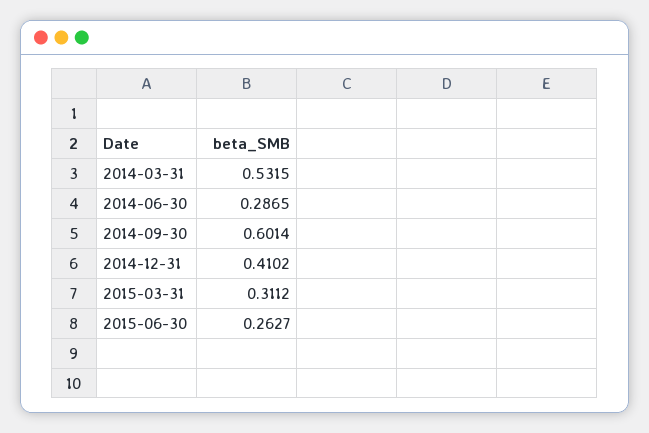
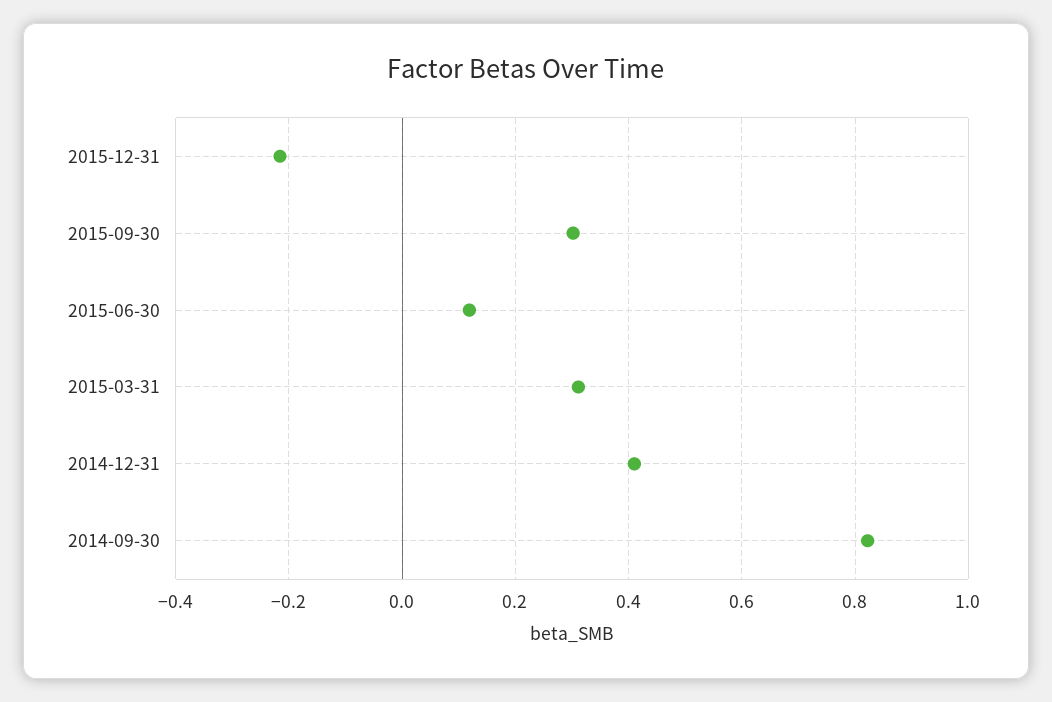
2014-03-31: 0.5315 -> none
2014-06-30: 0.2865 -> none
2014-09-30: 0.6014 -> 0.82
2015-06-30: 0.2627 -> 0.12
2015-12-31: none -> -0.22
2015-09-30: none -> 0.3

